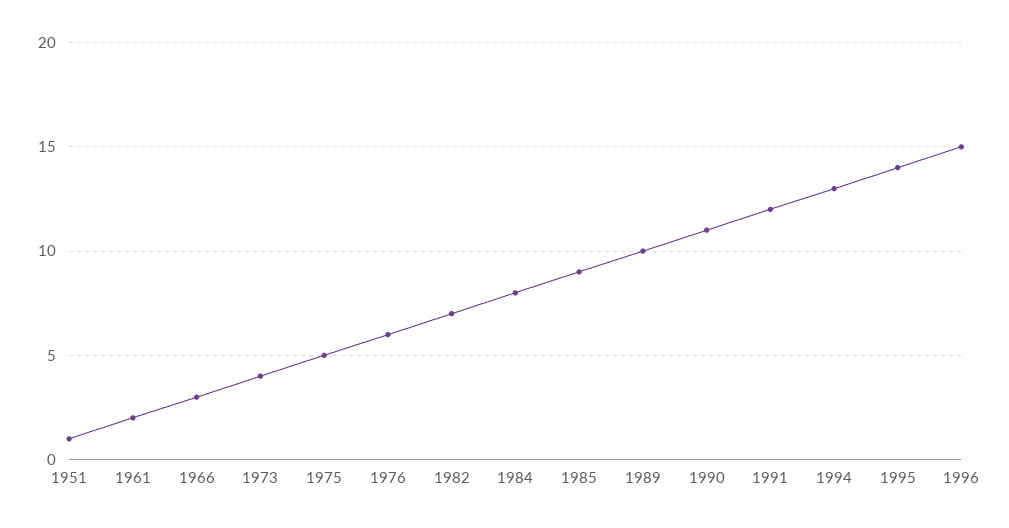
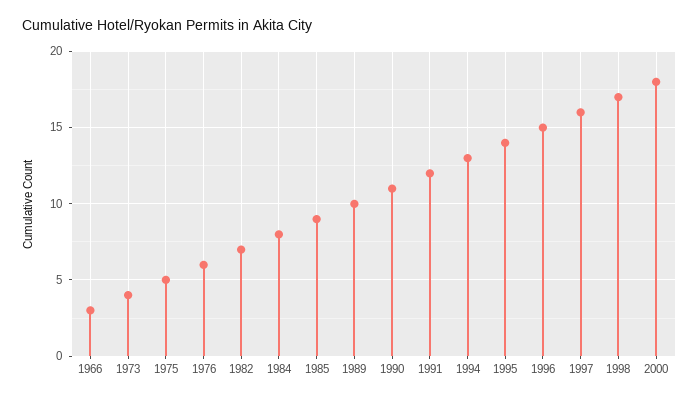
1951: 1 -> none
1961: 2 -> none
1997: none -> 16
1998: none -> 17
2000: none -> 18

